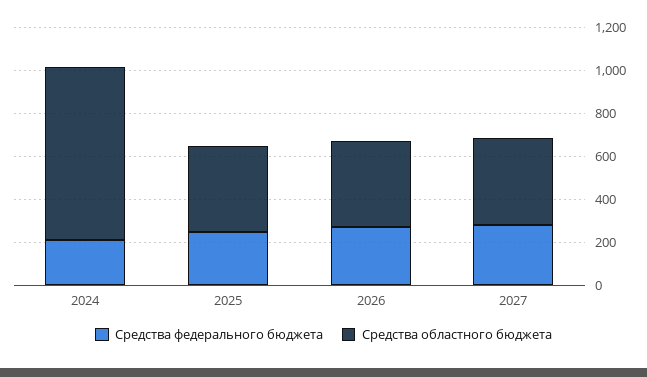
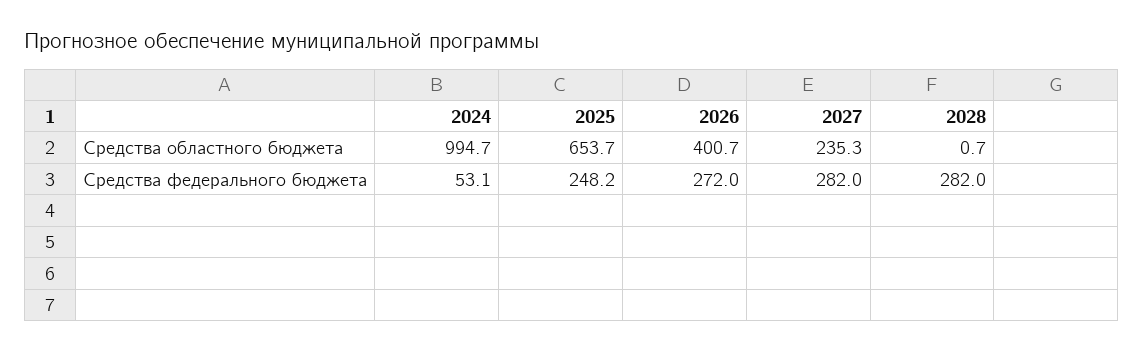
Средства федерального бюджета, 2024: 200 -> 53.1
Средства областного бюджета, 2024: 800 -> 994.7
Средства областного бюджета, 2025: 400 -> 653.7
Средства областного бюджета, 2027: 400 -> 235.3
Средства областного бюджета, 2028: none -> 0.7
Средства федерального бюджета, 2028: none -> 282

